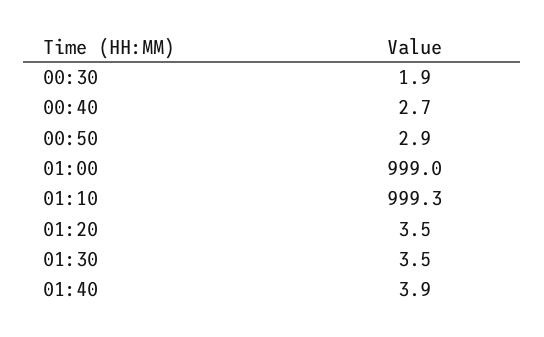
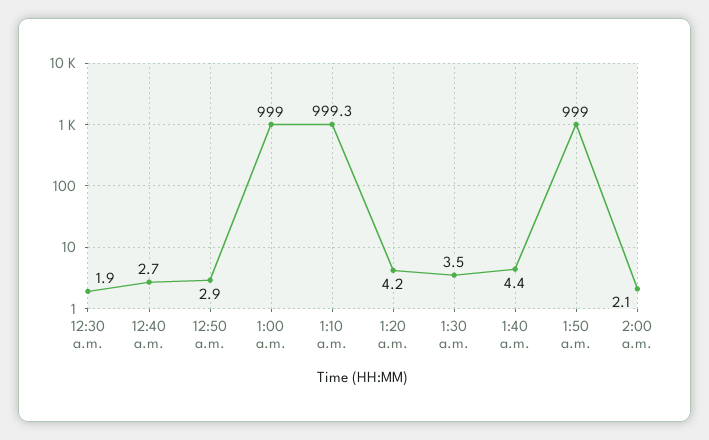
01:20: 3.5 -> 4.2
01:40: 3.9 -> 4.4
1:50 a.m.: none -> 999
2:00 a.m.: none -> 2.1

